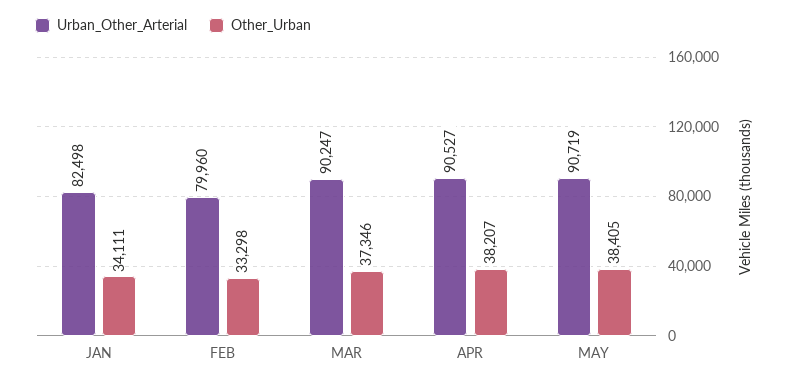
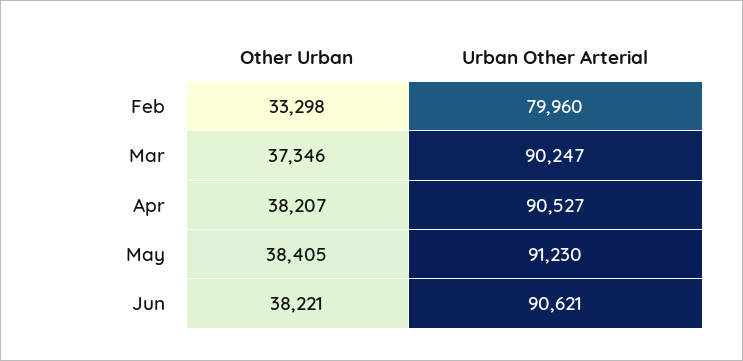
Urban_Other_Arterial, JAN: 82498 -> none
Other_Urban, JAN: 34111 -> none
Urban_Other_Arterial, MAY: 90719 -> 91230
Other_Urban, Jun: none -> 38221
Urban_Other_Arterial, Jun: none -> 90621

